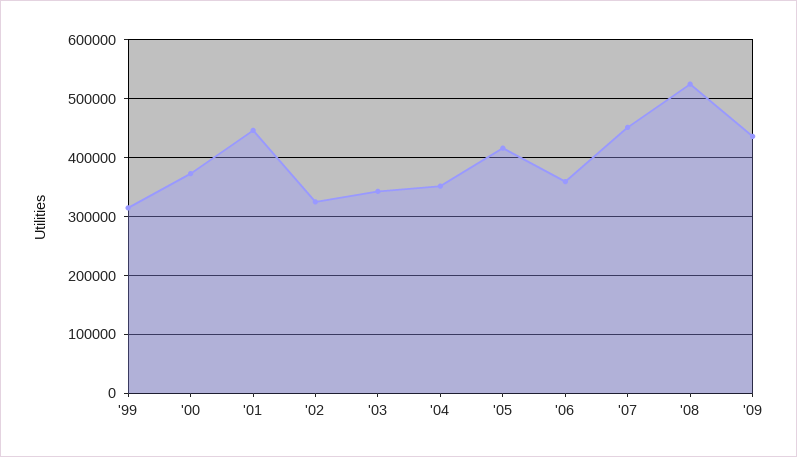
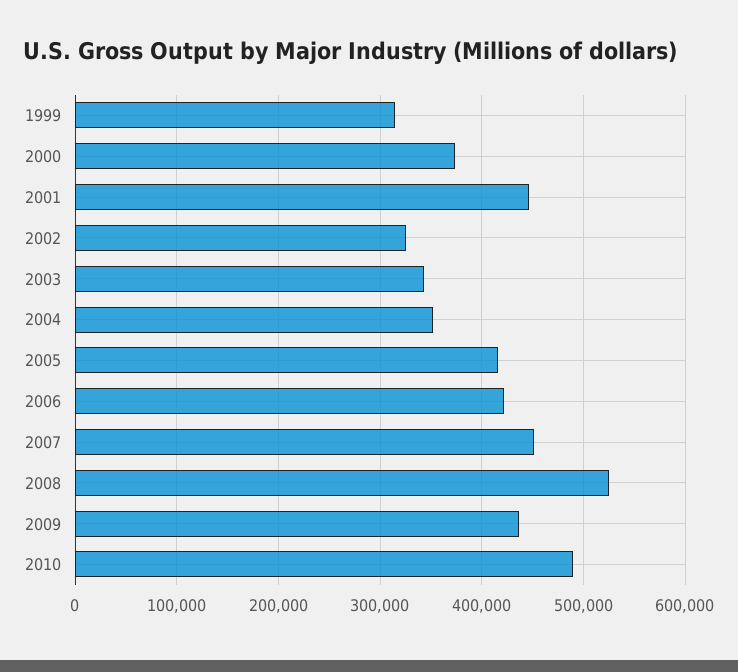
'06: 360000 -> 420000
2010: none -> 490000

